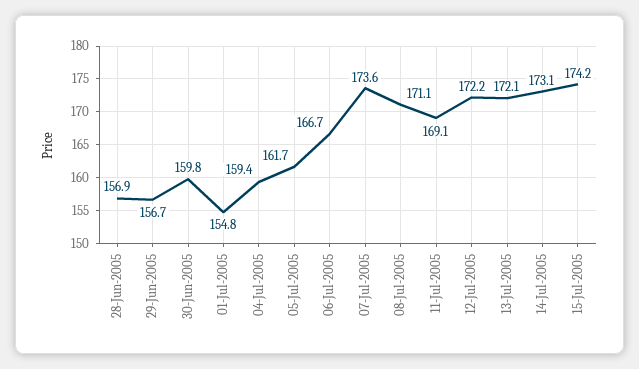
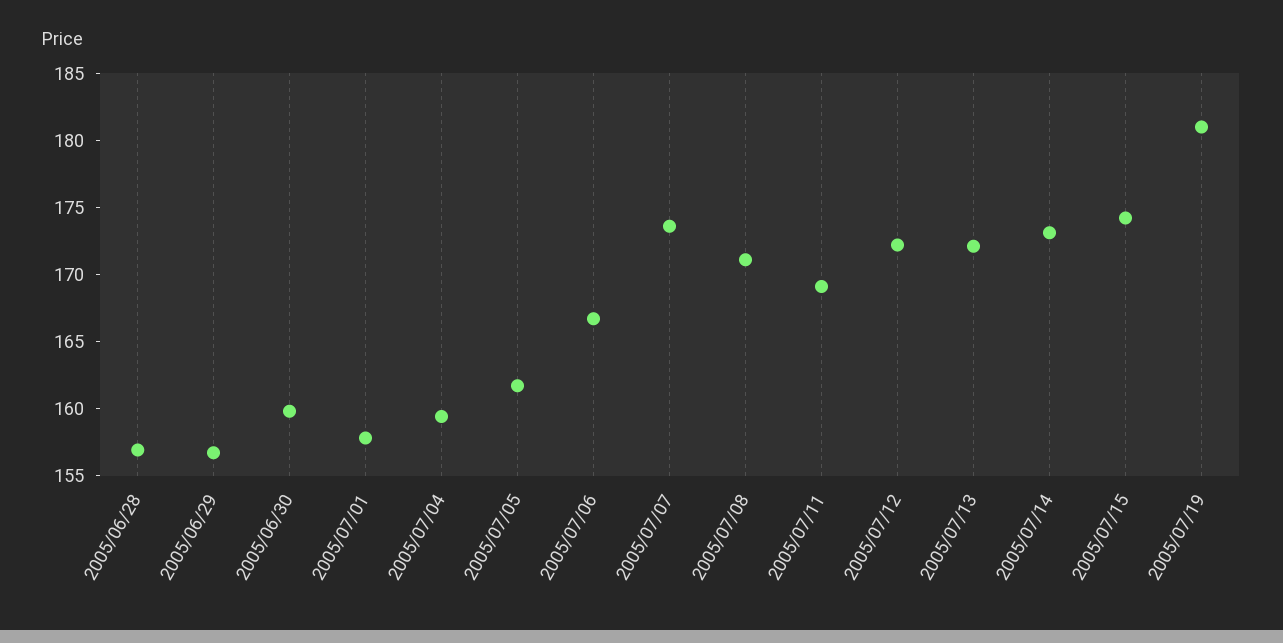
01-Jul-2005: 154.8 -> 158
2005/07/19: none -> 181

